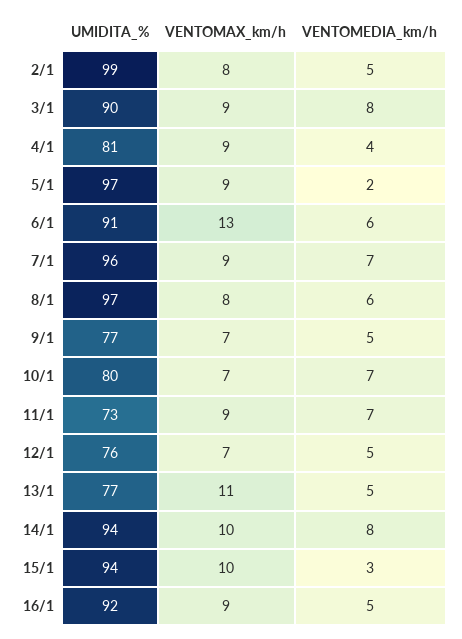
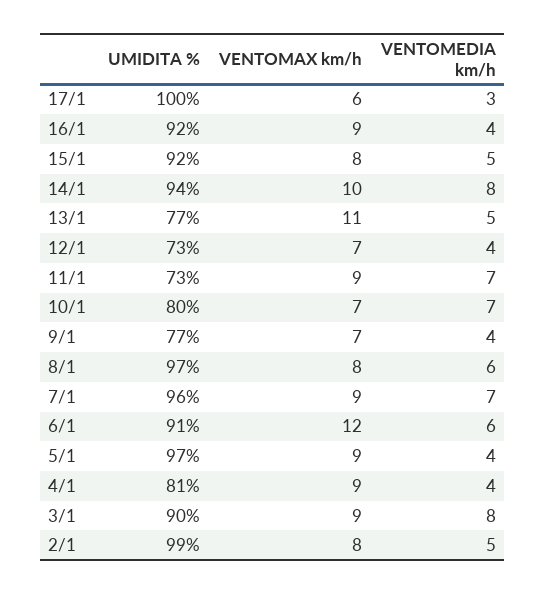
VENTOMEDIA_km/h, 5/1: 2 -> 4
VENTOMAX_km/h, 6/1: 13 -> 12
VENTOMEDIA_km/h, 9/1: 5 -> 4
UMIDITA_%, 12/1: 76 -> 73
VENTOMEDIA_km/h, 12/1: 5 -> 4
UMIDITA_%, 15/1: 94 -> 92
VENTOMAX_km/h, 15/1: 10 -> 8
VENTOMEDIA_km/h, 15/1: 3 -> 5
VENTOMEDIA_km/h, 16/1: 5 -> 4
UMIDITA_%, 17/1: none -> 100
VENTOMAX_km/h, 17/1: none -> 6
VENTOMEDIA_km/h, 17/1: none -> 3

